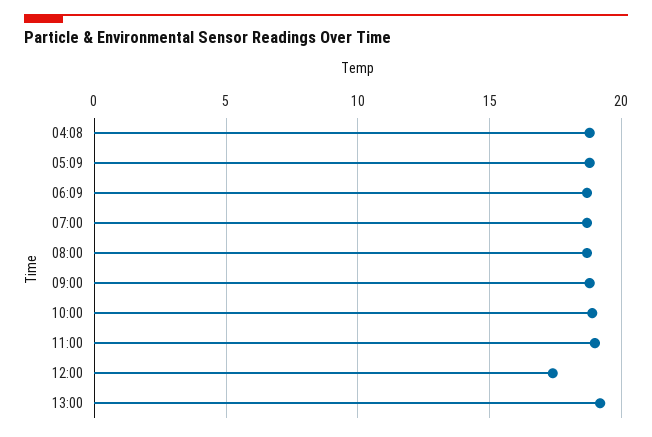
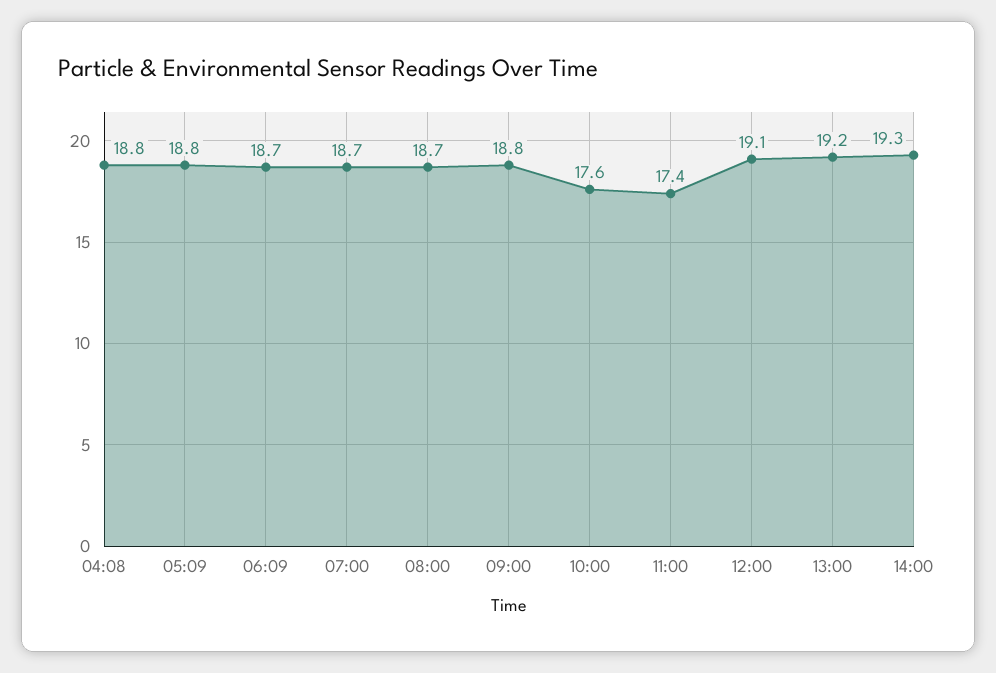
10:00: 19 -> 17.6
11:00: 19 -> 17.4
12:00: 17.5 -> 19.1
14:00: none -> 19.3

